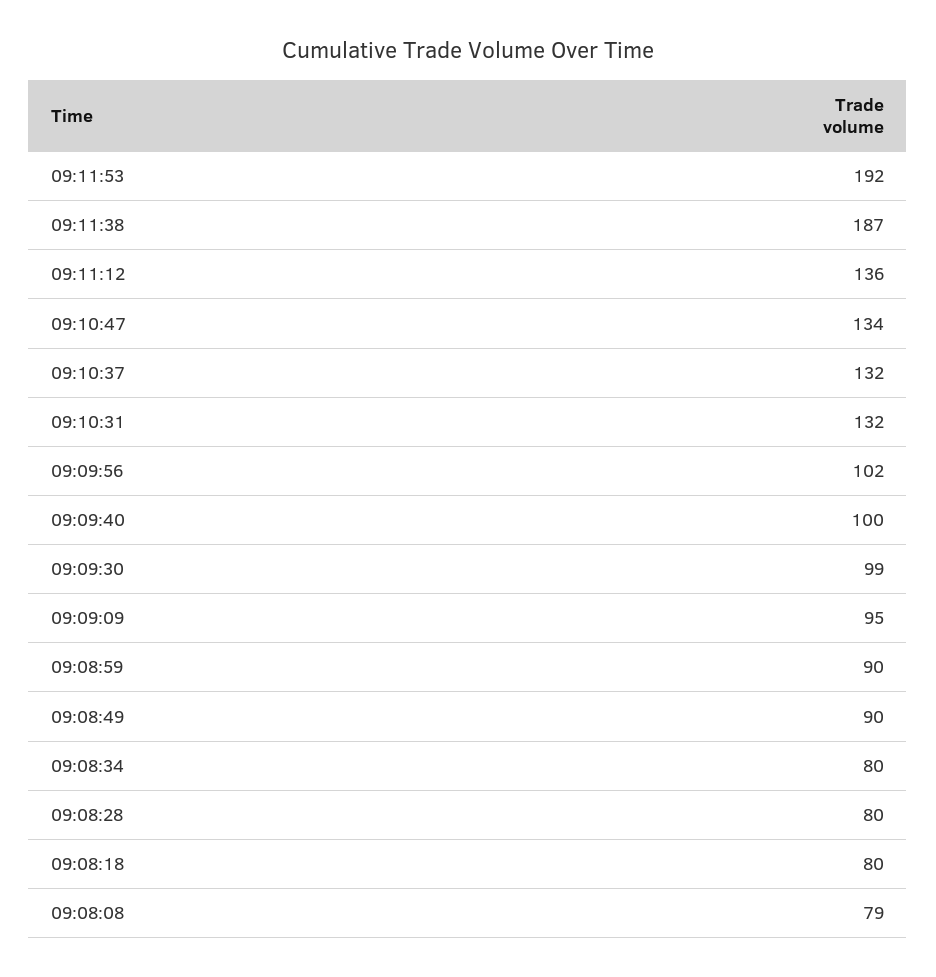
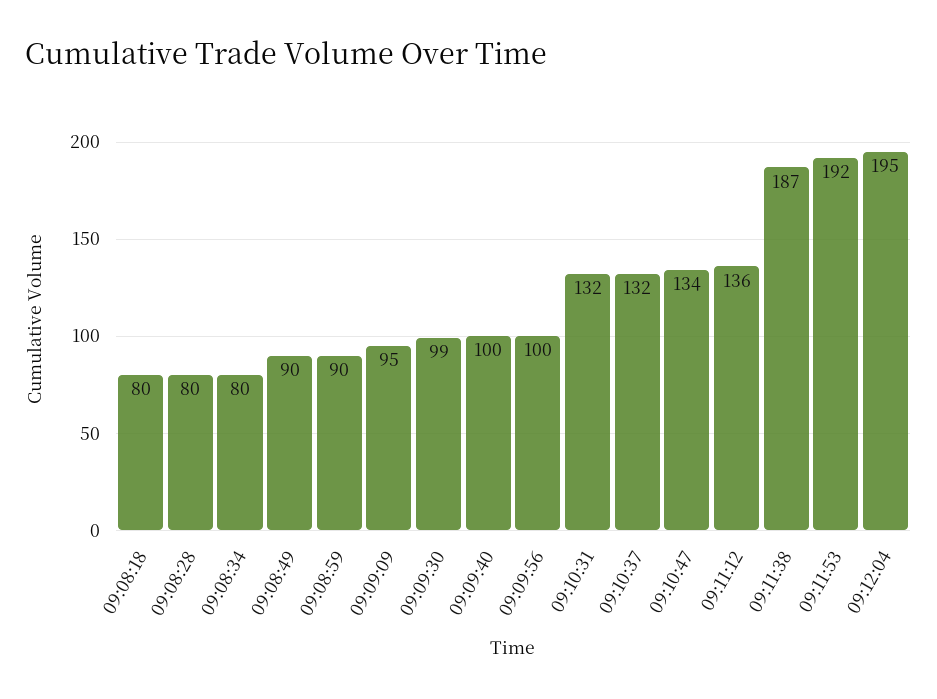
09:09:56: 102 -> 100
09:08:08: 79 -> none
09:12:04: none -> 195

